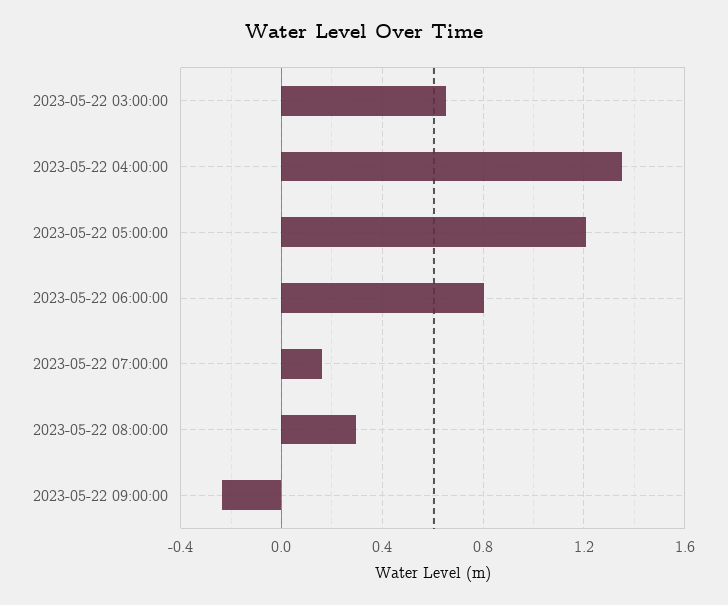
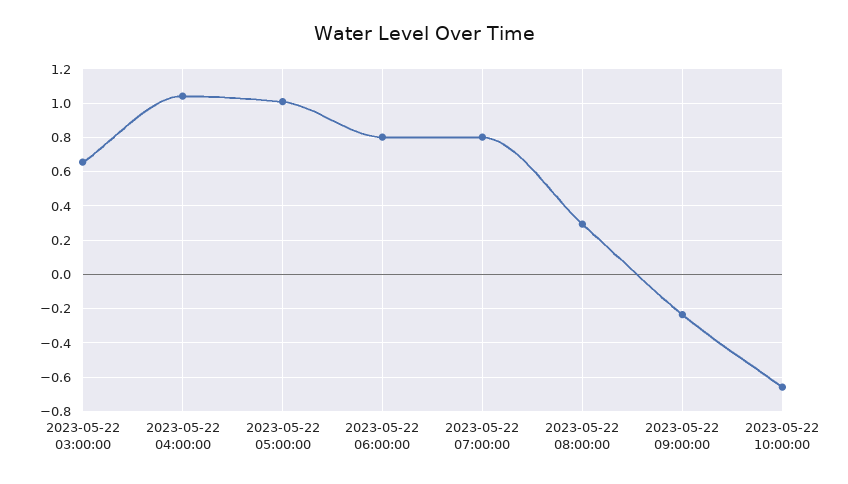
2023-05-22 04:00:00: 1.35 -> 1.05
2023-05-22 05:00:00: 1.2 -> 1
2023-05-22 07:00:00: 0.15 -> 0.8
2023-05-22 10:00:00: none -> -0.65

